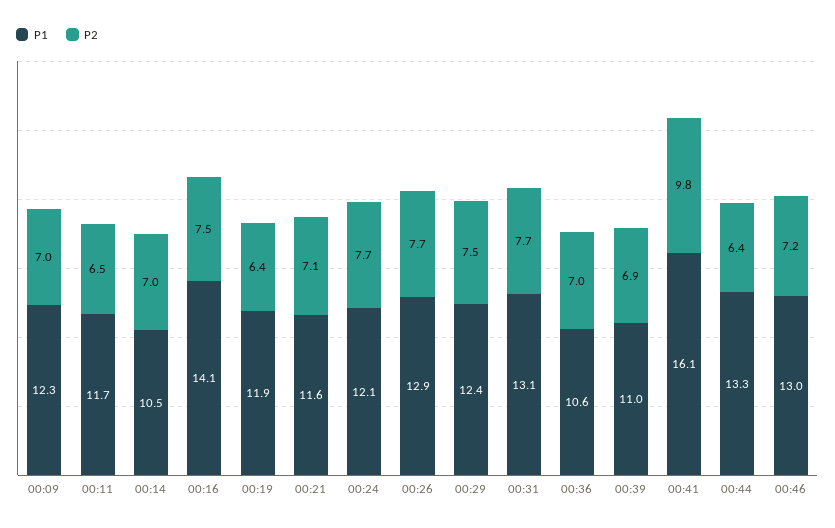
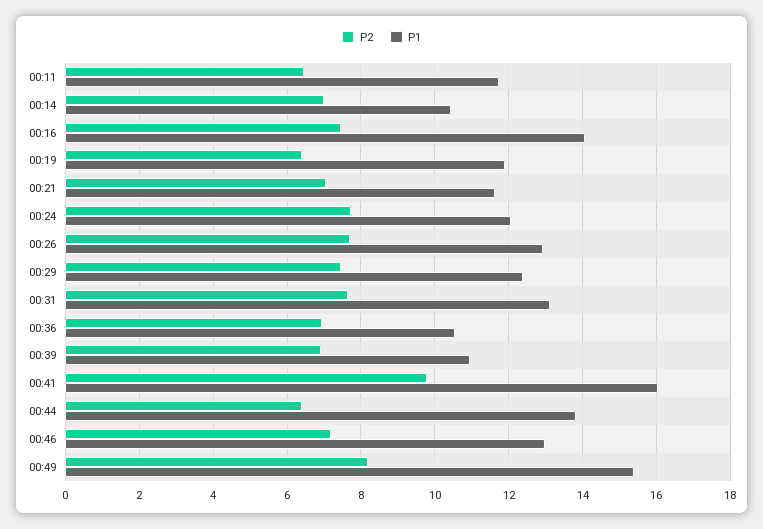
P1, 00:09: 12.3 -> none
P2, 00:09: 7 -> none
P1, 00:44: 13.3 -> 13.8
P2, 00:49: none -> 8.2
P1, 00:49: none -> 15.4

